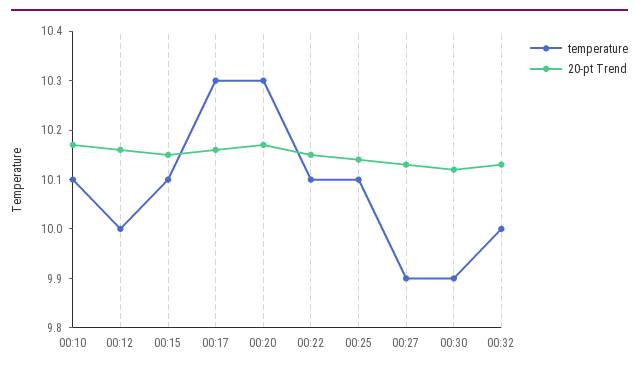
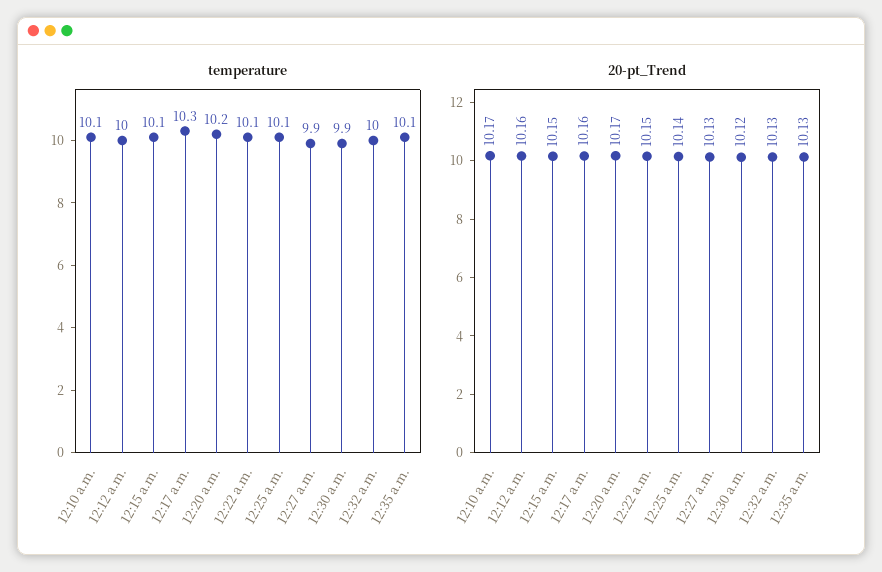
temperature, 00:20: 10.3 -> 10.2
temperature, 12:35 a.m.: none -> 10.1
20-pt Trend, 12:35 a.m.: none -> 10.13

